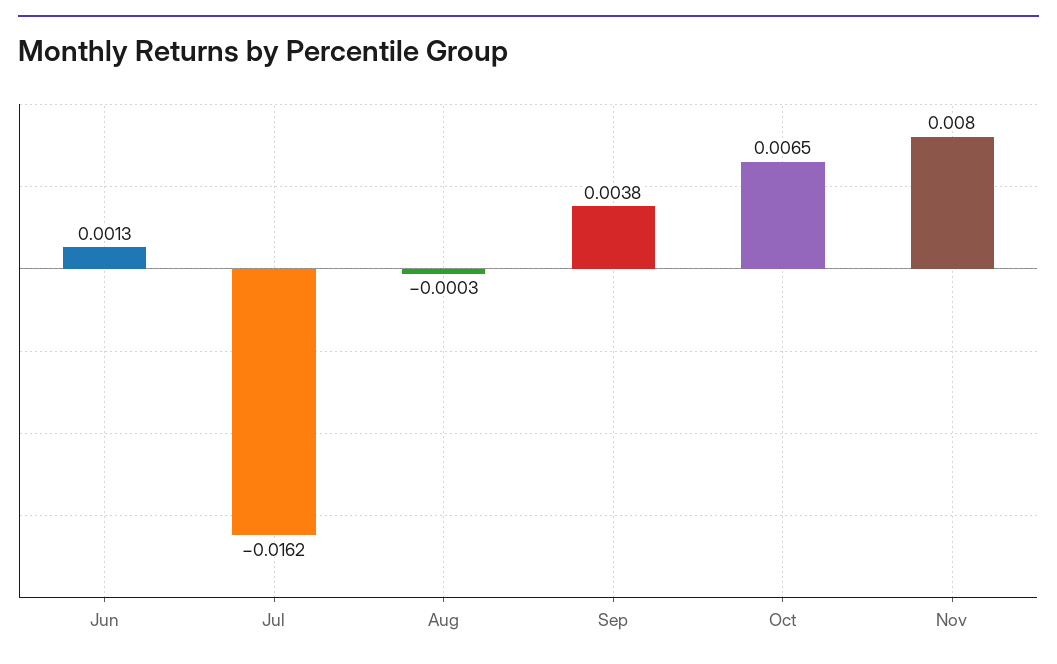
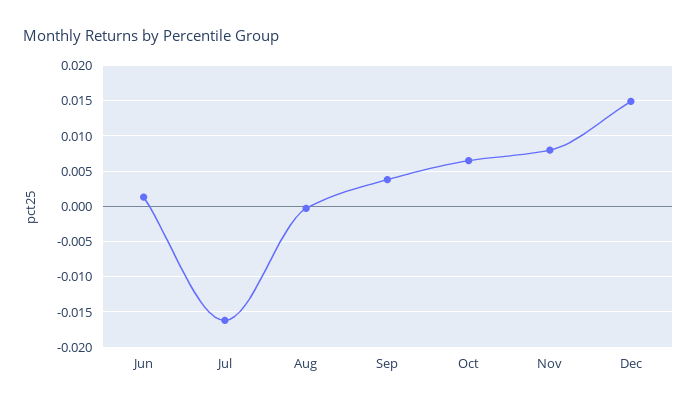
Dec: none -> 0.015

